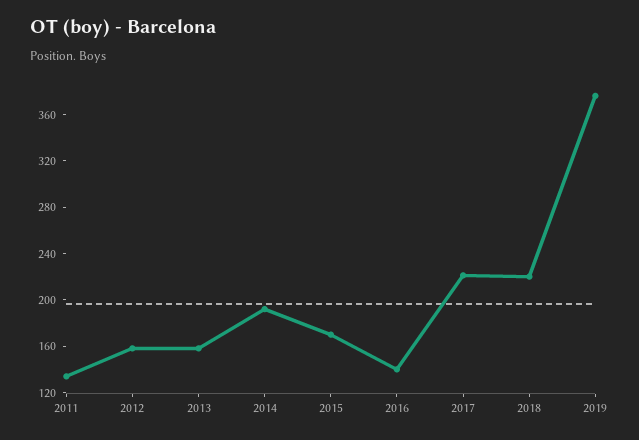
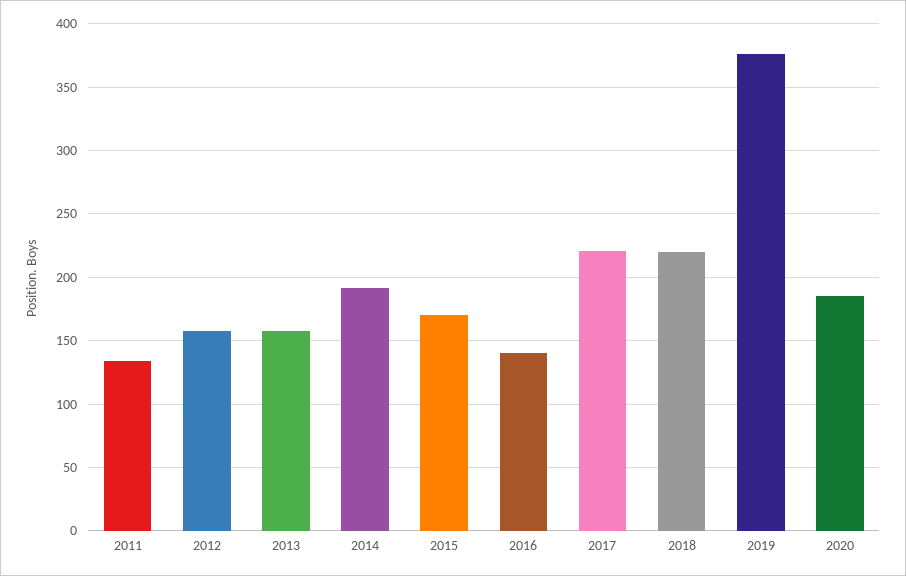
2020: none -> 185

